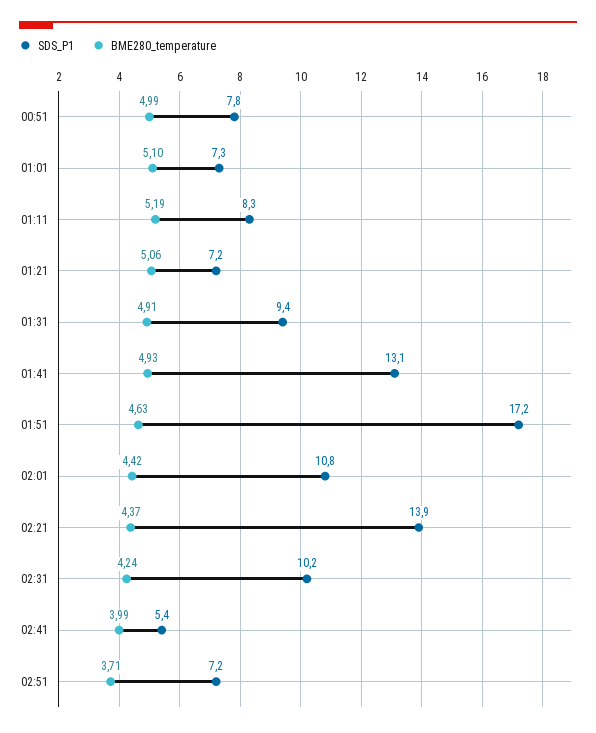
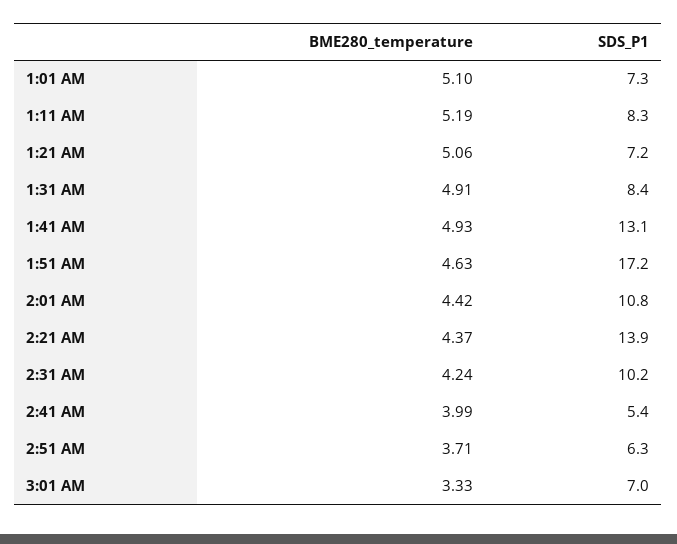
SDS_P1, 00:51: 7.8 -> none
BME280_temperature, 00:51: 4.99 -> none
SDS_P1, 01:31: 9.4 -> 8.4
SDS_P1, 02:51: 7.2 -> 6.3
BME280_temperature, 3:01 AM: none -> 3.33
SDS_P1, 3:01 AM: none -> 7

